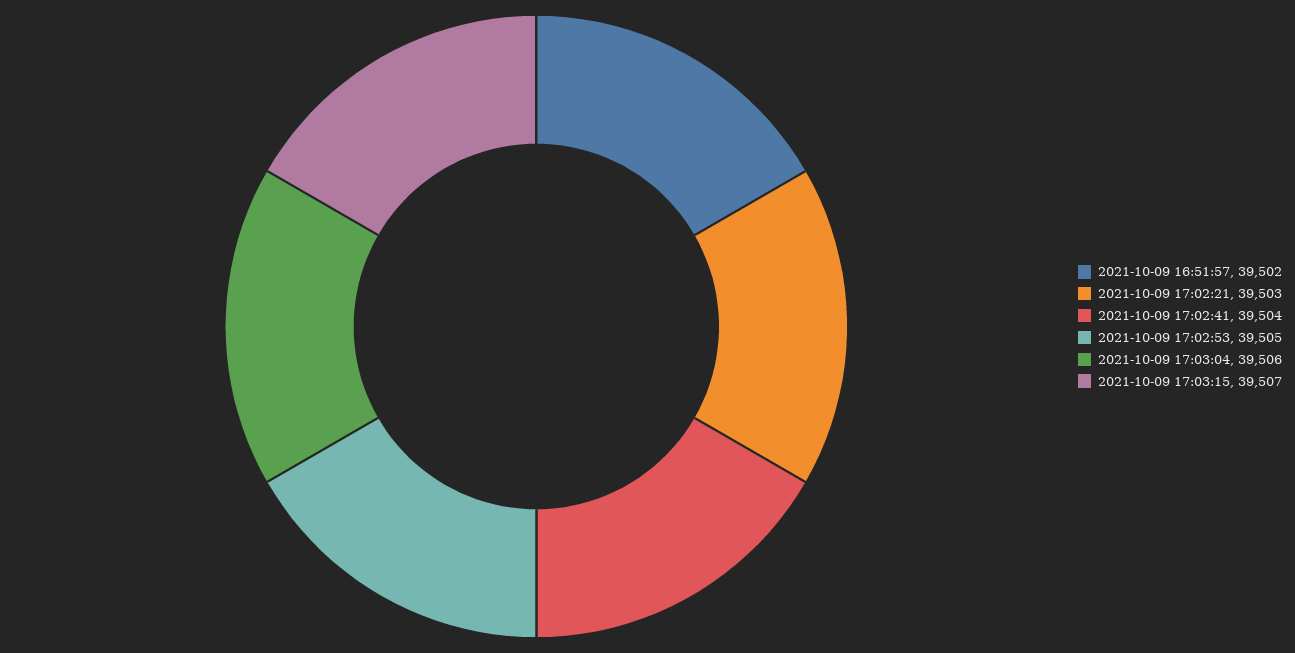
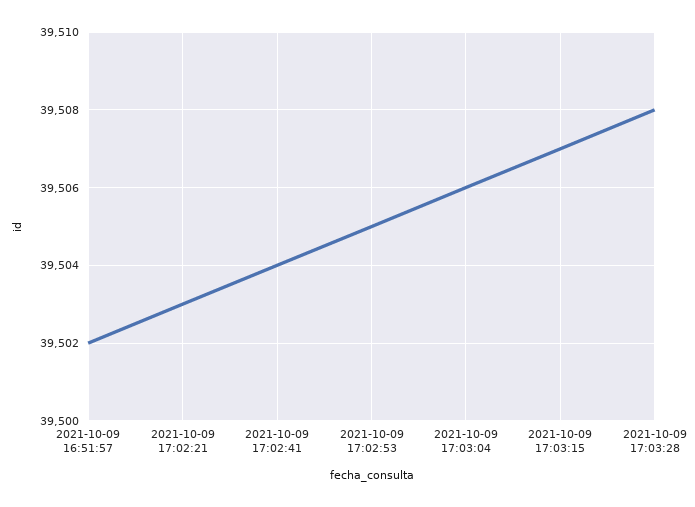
2021-10-09 17:03:28: none -> 39508

